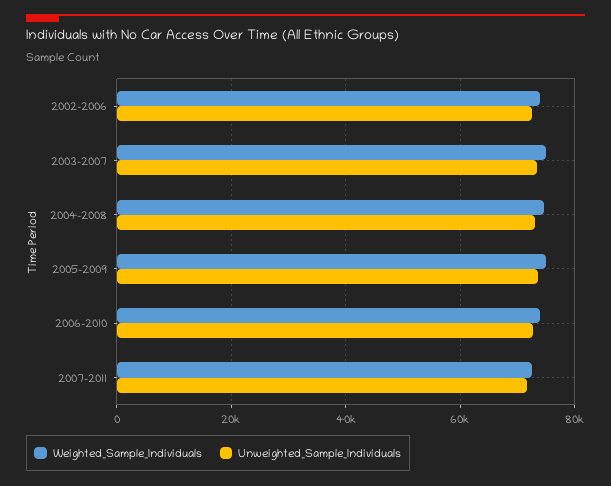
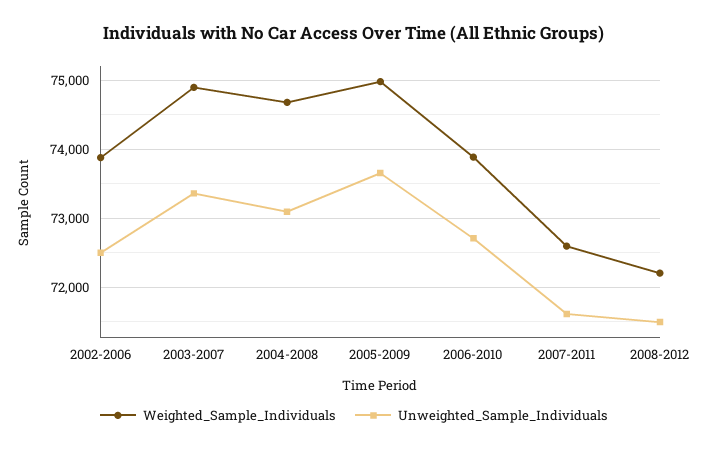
Weighted_Sample_Individuals, 2008-2012: none -> 72200
Unweighted_Sample_Individuals, 2008-2012: none -> 71500

